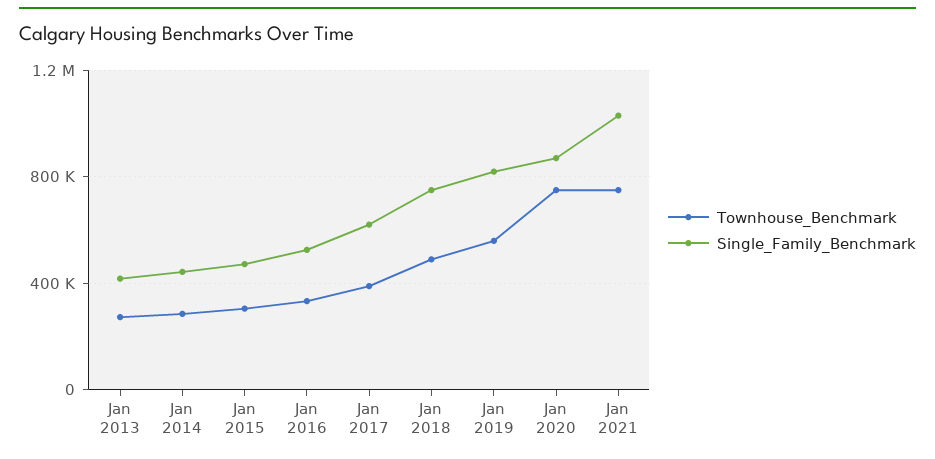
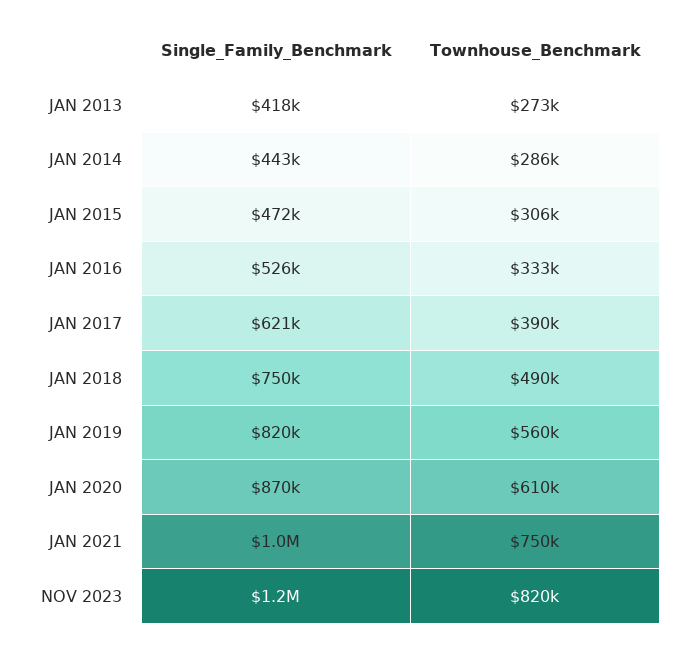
Townhouse_Benchmark, Jan 2020: 750000 -> 610000
Single_Family_Benchmark, NOV 2023: none -> 1200000
Townhouse_Benchmark, NOV 2023: none -> 820000

